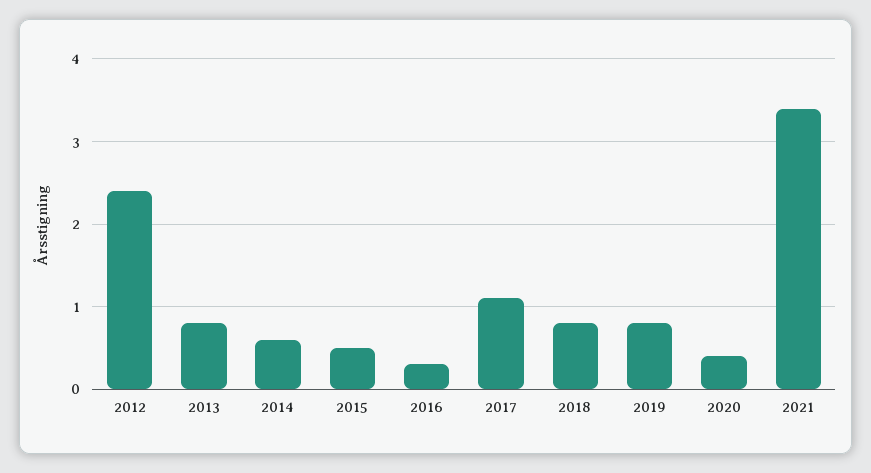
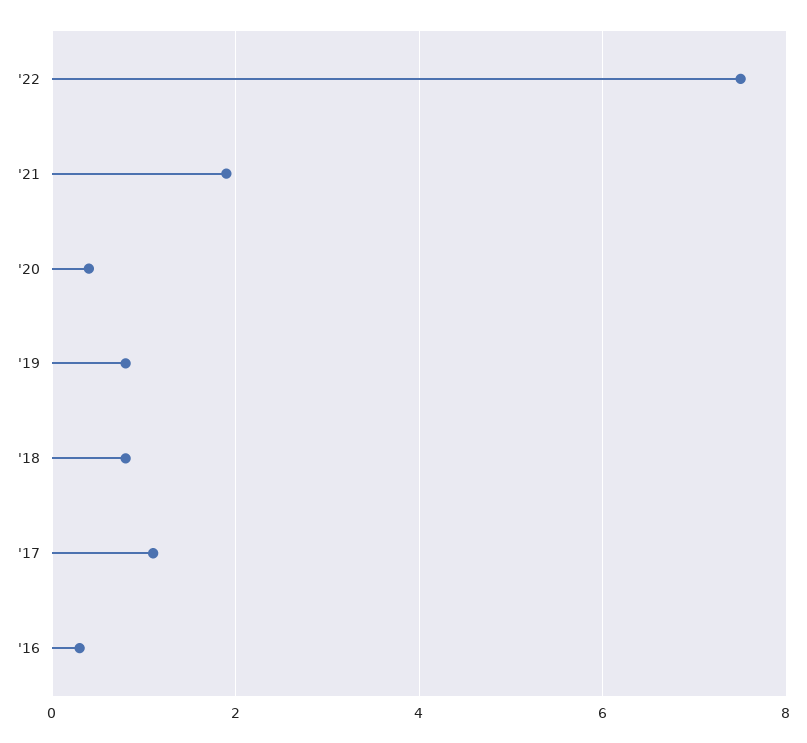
2012: 2.4 -> none
2013: 0.8 -> none
2014: 0.6 -> none
2015: 0.5 -> none
2021: 3.4 -> 2
'22: none -> 7.5

